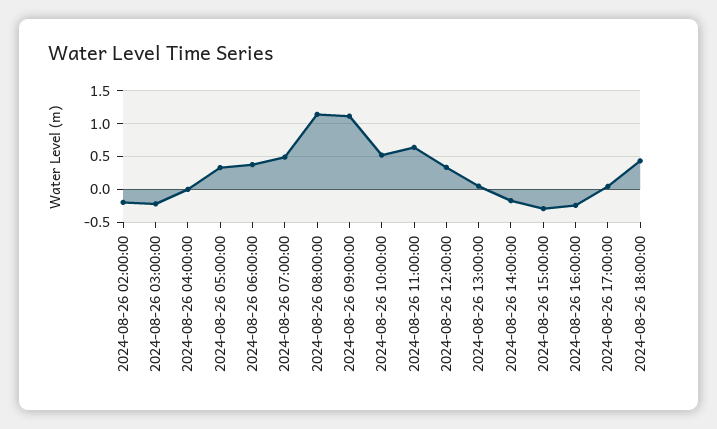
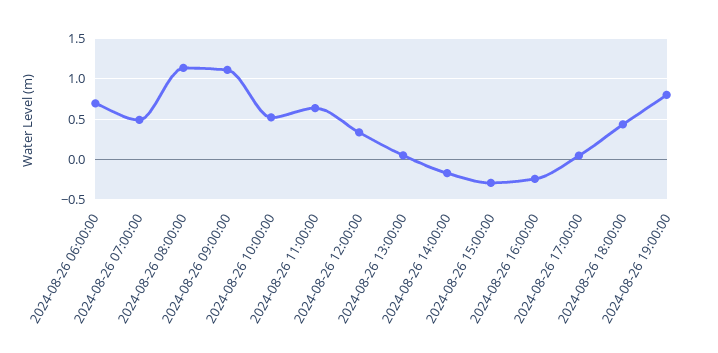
2024-08-26 02:00:00: -0.2 -> none
2024-08-26 03:00:00: -0.2 -> none
2024-08-26 04:00:00: 0 -> none
2024-08-26 05:00:00: 0.3 -> none
2024-08-26 06:00:00: 0.4 -> 0.7
2024-08-26 19:00:00: none -> 0.8

